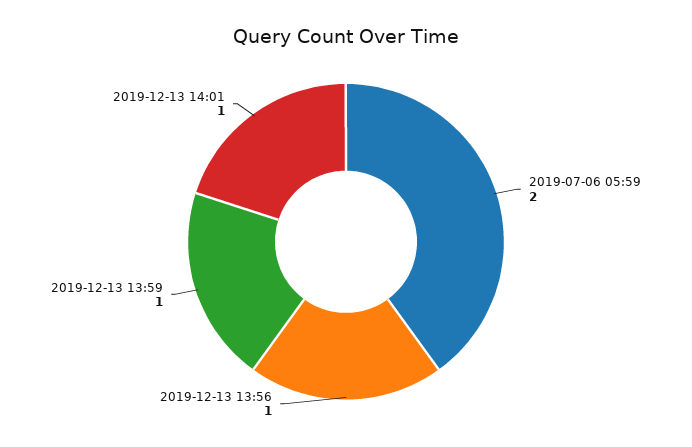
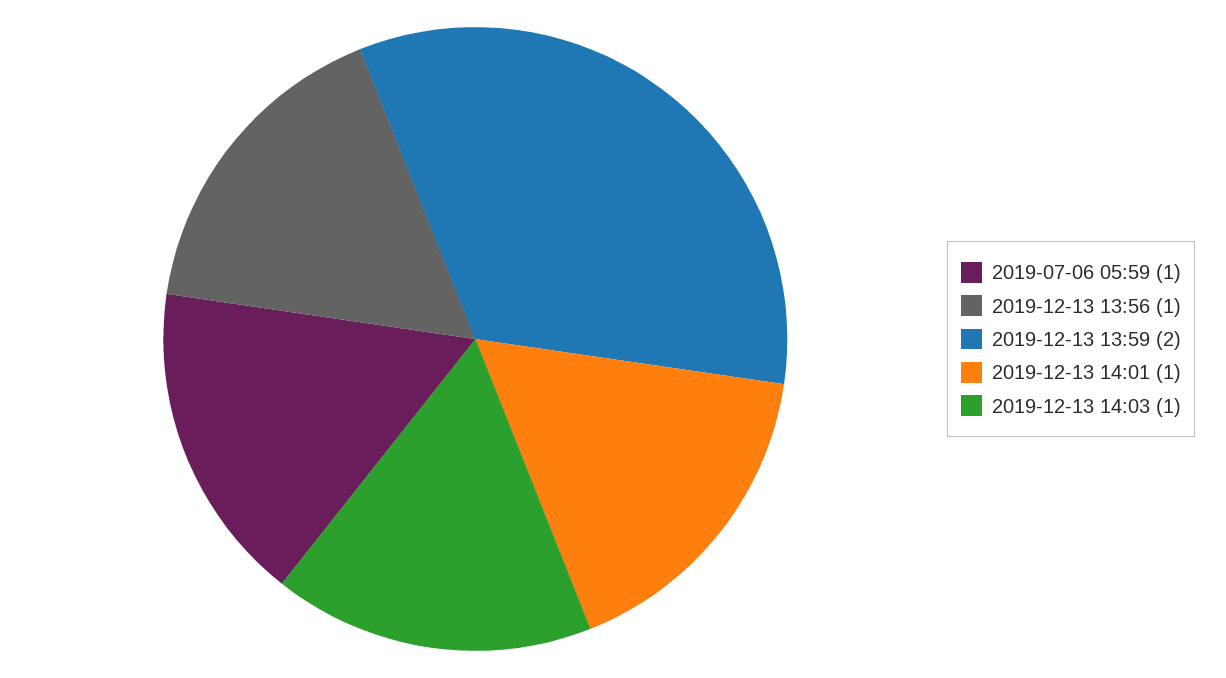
2019-07-06 05:59: 2 -> 1
2019-12-13 13:59: 1 -> 2
2019-12-13 14:03: none -> 1

